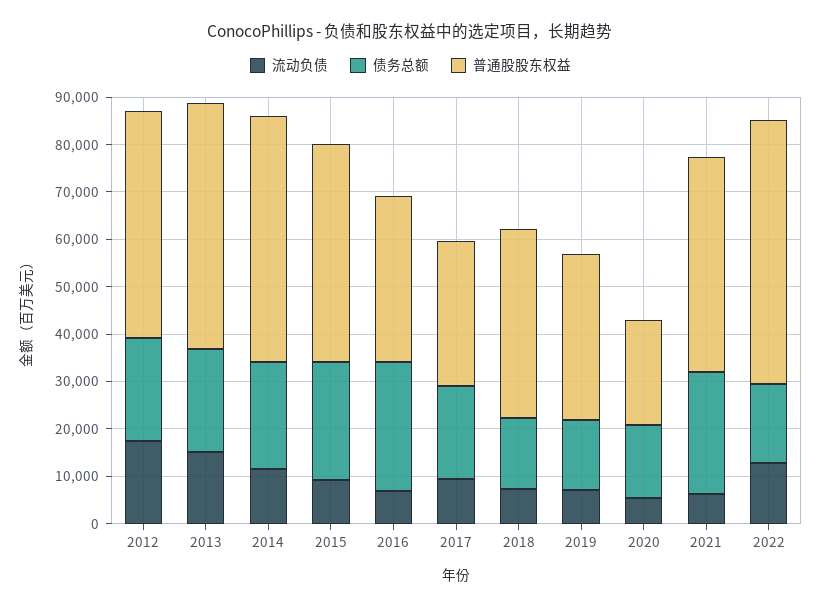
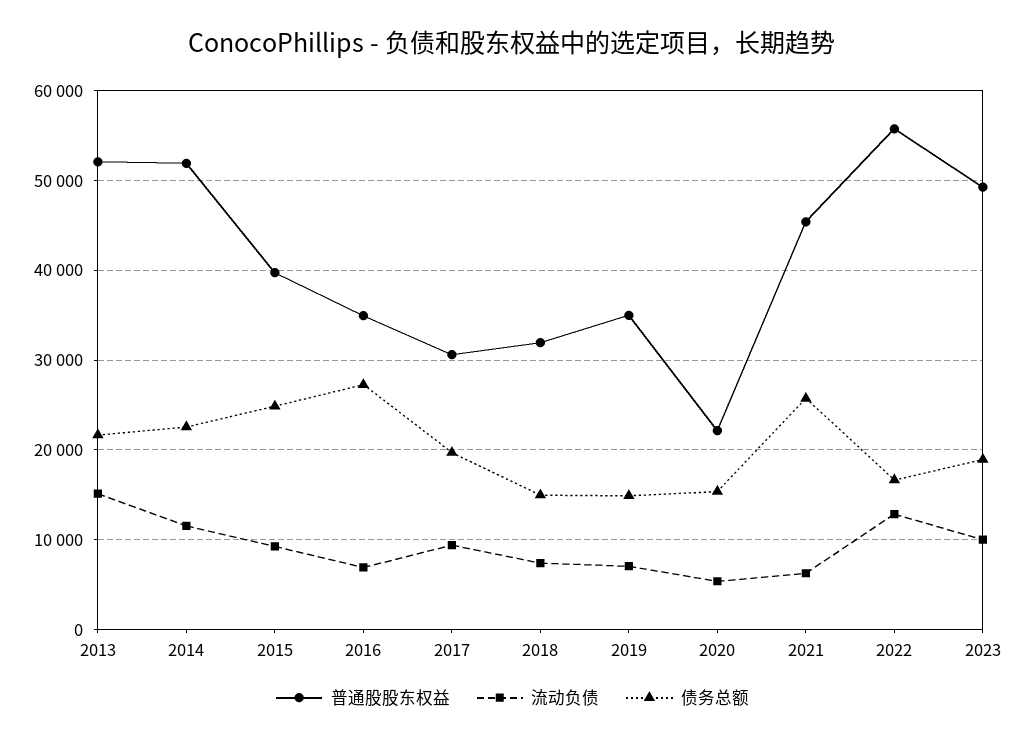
流动负债, 2012: 18000 -> none
债务总额, 2012: 22000 -> none
普通股股东权益, 2012: 48000 -> none
普通股股东权益, 2015: 46000 -> 40000
普通股股东权益, 2018: 40000 -> 32000
普通股股东权益, 2023: none -> 49000
流动负债, 2023: none -> 10000
债务总额, 2023: none -> 19000

